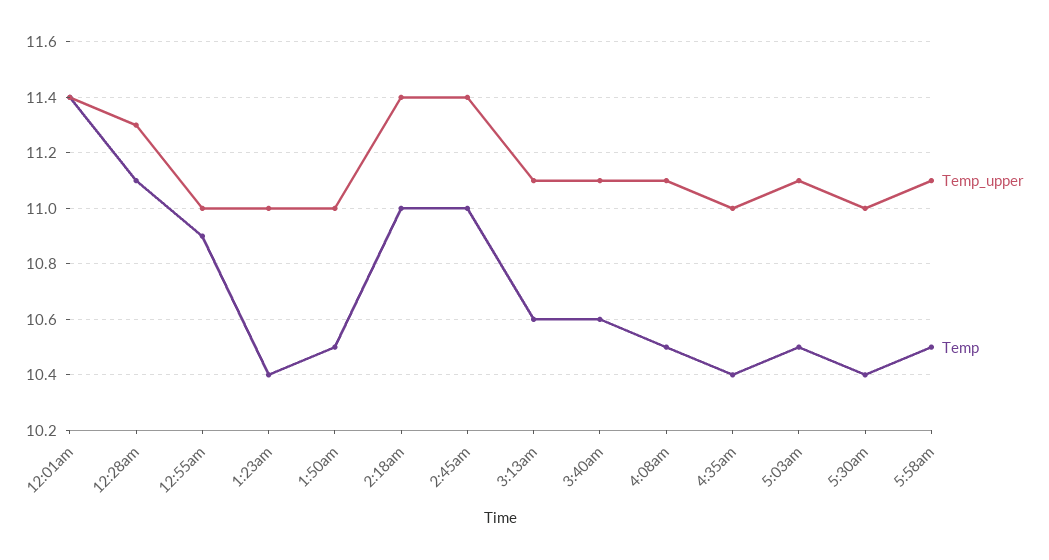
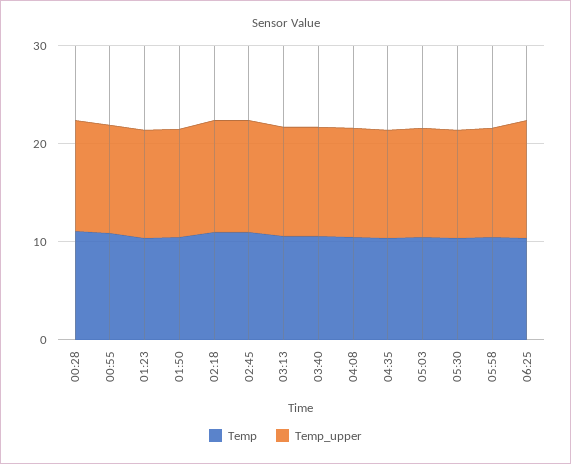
Temp_upper, 12:01am: 11.4 -> none
Temp, 12:01am: 11.4 -> none
Temp, 06:25: none -> 10
Temp_upper, 06:25: none -> 12

